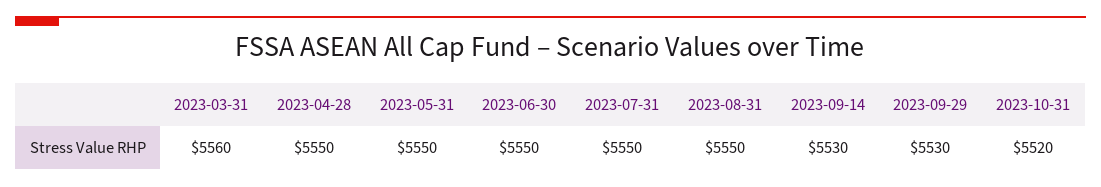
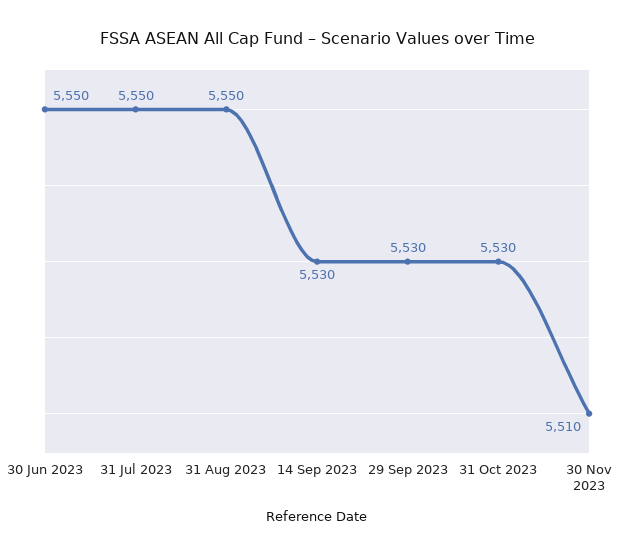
2023-03-31: 5560 -> none
2023-04-28: 5550 -> none
2023-05-31: 5550 -> none
2023-10-31: 5520 -> 5530
30 Nov 2023: none -> 5510

